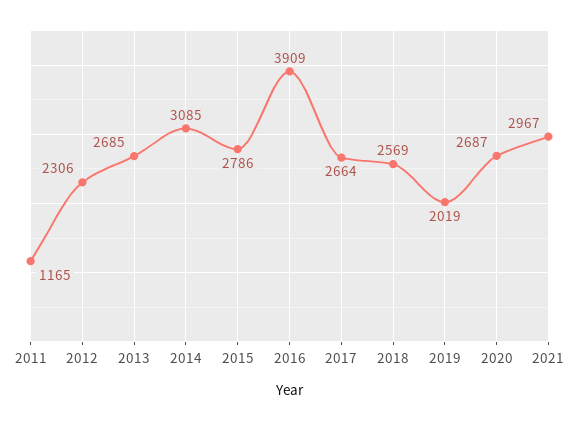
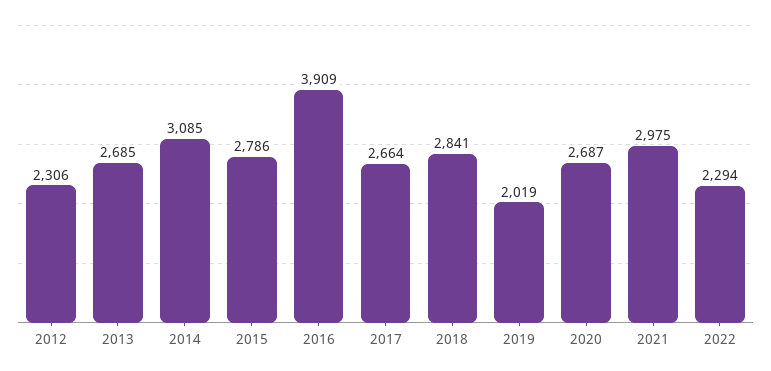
2011: 1165 -> none
2018: 2569 -> 2841
2021: 2967 -> 2975
2022: none -> 2294

